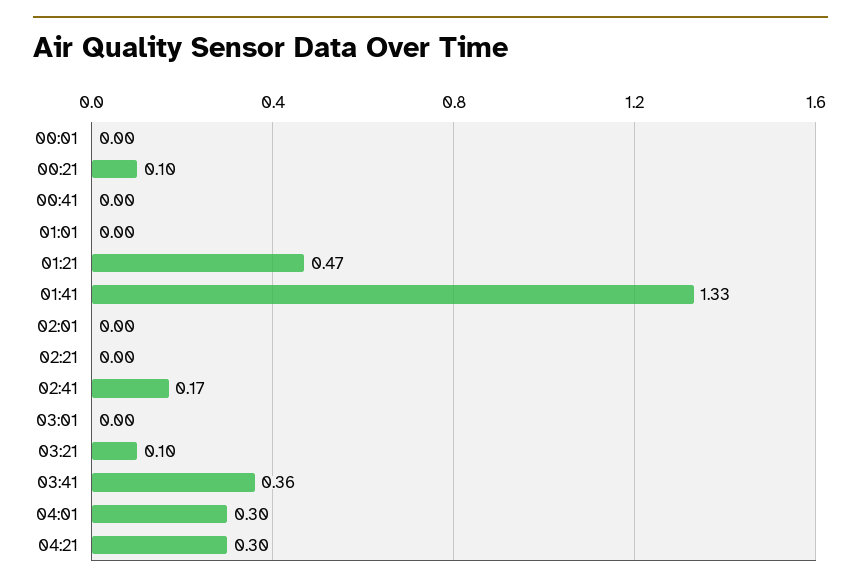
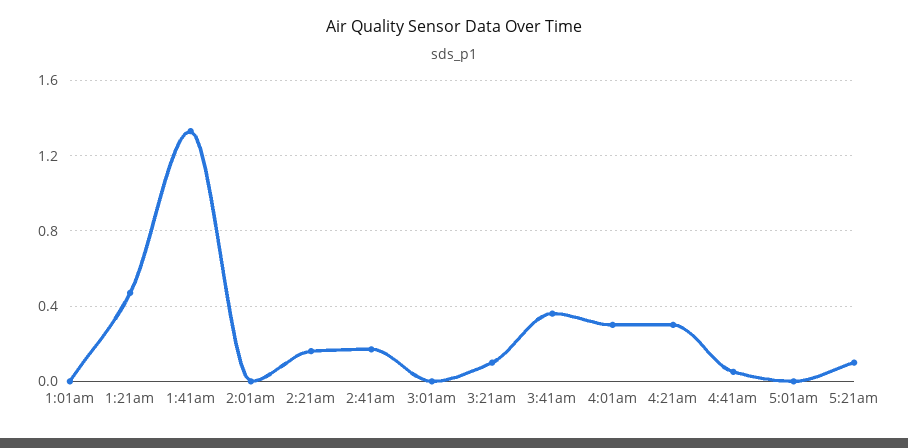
00:01: 0 -> none
00:21: 0.1 -> none
00:41: 0 -> none
02:21: 0 -> 0.15
4:41am: none -> 0.05
5:01am: none -> 0
5:21am: none -> 0.1

